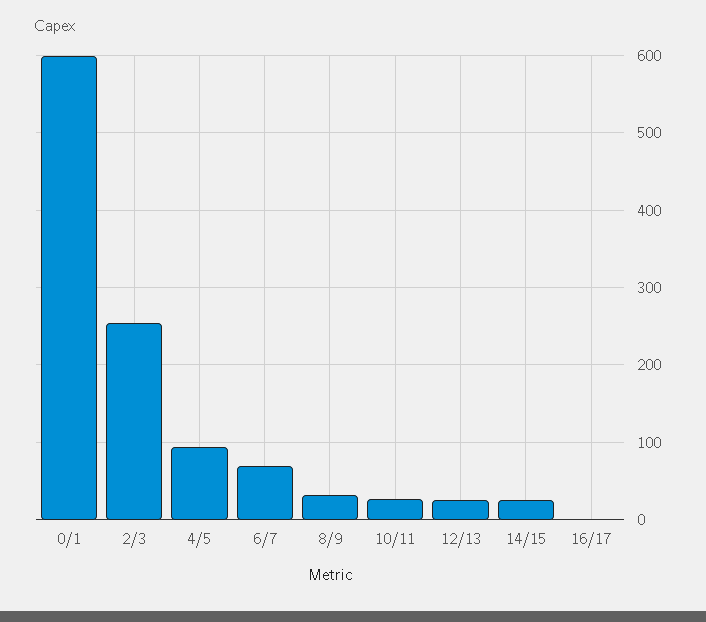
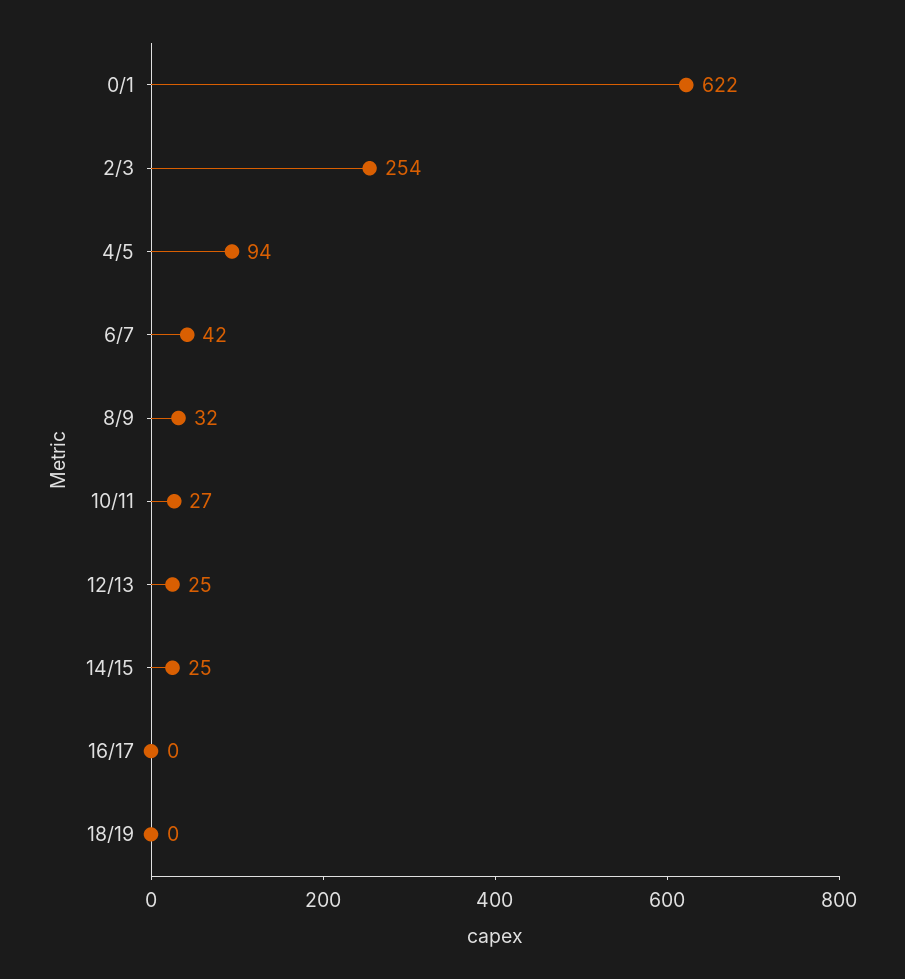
0/1: 600 -> 622
6/7: 70 -> 42
18/19: none -> 0

